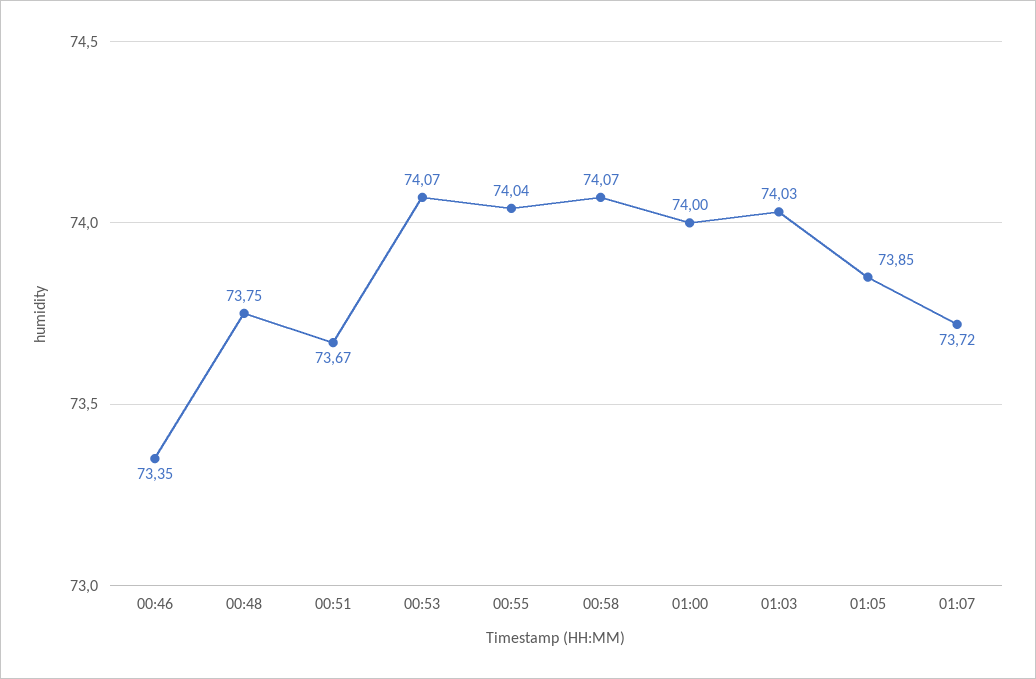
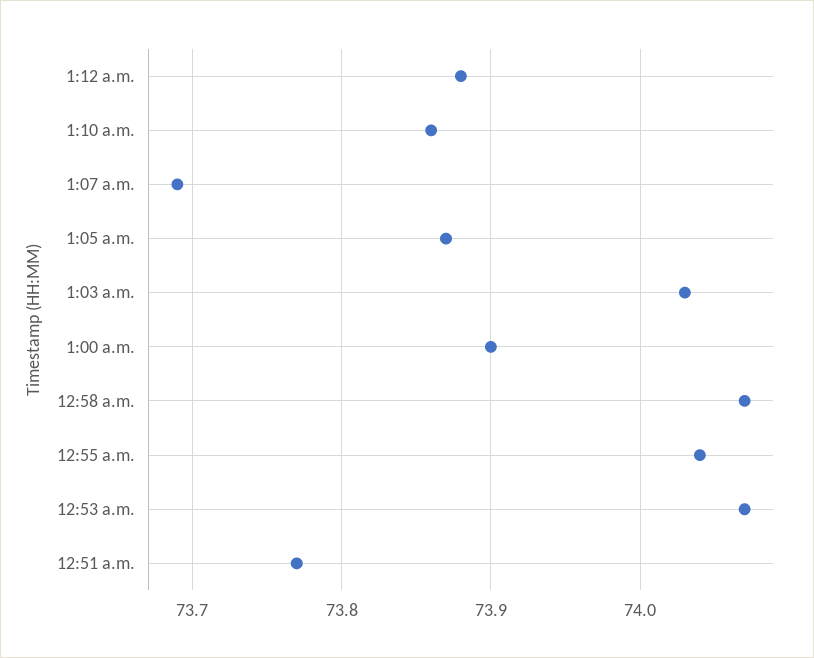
00:46: 73.35 -> none
00:48: 73.75 -> none
00:51: 73.67 -> 73.77
01:00: 74 -> 73.9
01:05: 73.85 -> 73.87
01:07: 73.72 -> 73.69
1:12 a.m.: none -> 73.88
1:10 a.m.: none -> 73.86

